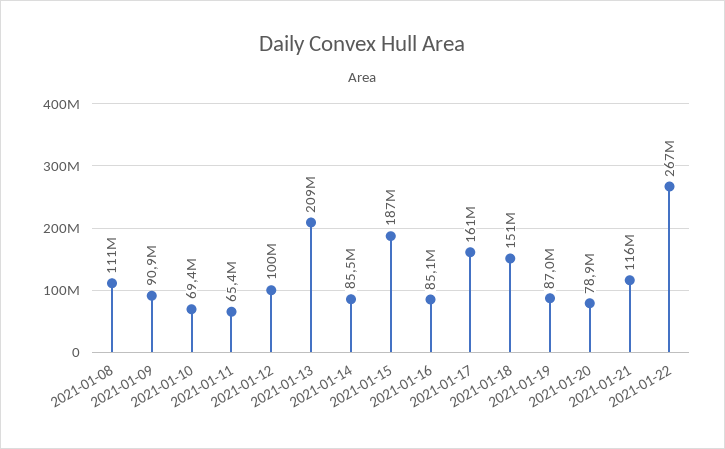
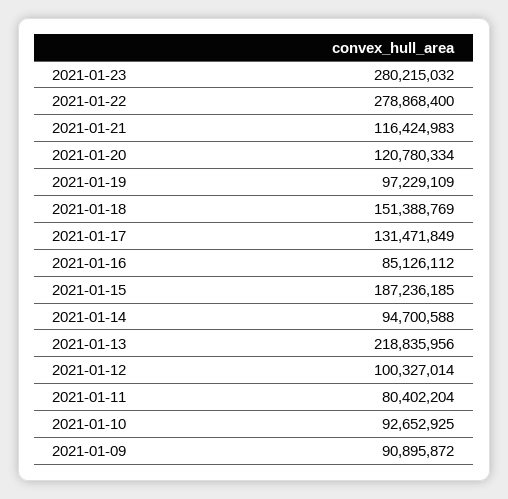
2021-01-08: 111000000 -> none
2021-01-10: 69400000 -> 92652925
2021-01-11: 65400000 -> 80402204
2021-01-13: 209000000 -> 218835956
2021-01-14: 85500000 -> 94700588
2021-01-17: 161000000 -> 131471849
2021-01-19: 87000000 -> 97229109
2021-01-20: 78900000 -> 120780334
2021-01-22: 267000000 -> 278868400
2021-01-23: none -> 280215032

